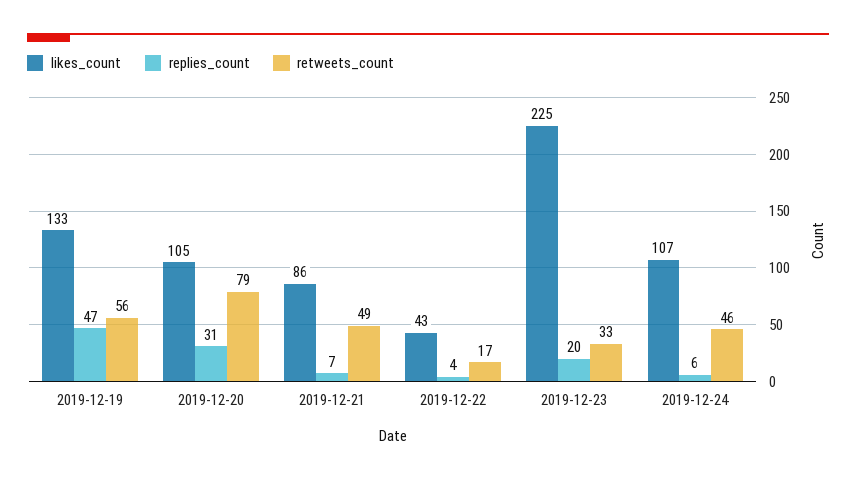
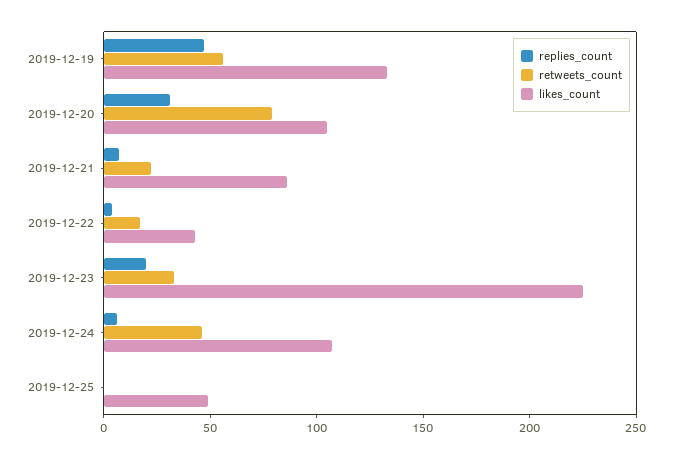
retweets_count, 2019-12-21: 49 -> 20
replies_count, 2019-12-25: none -> 0
retweets_count, 2019-12-25: none -> 0
likes_count, 2019-12-25: none -> 50

